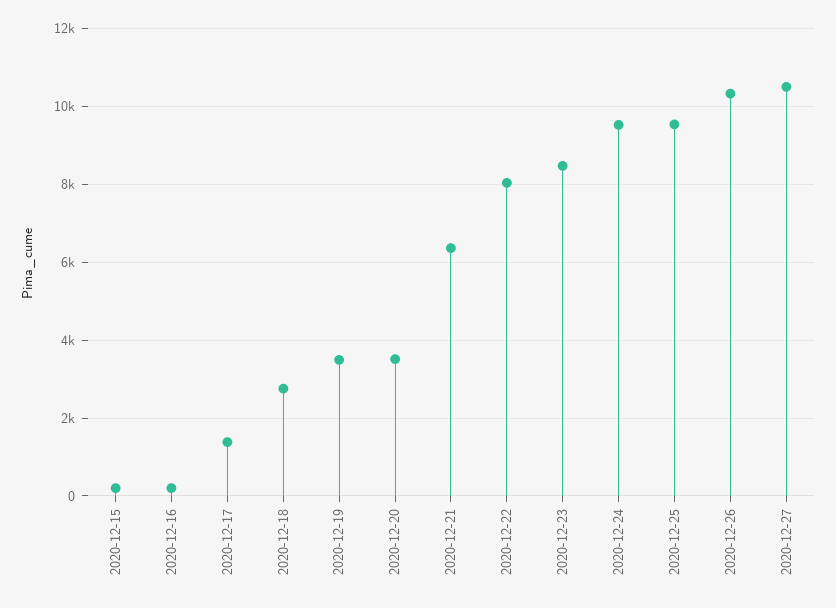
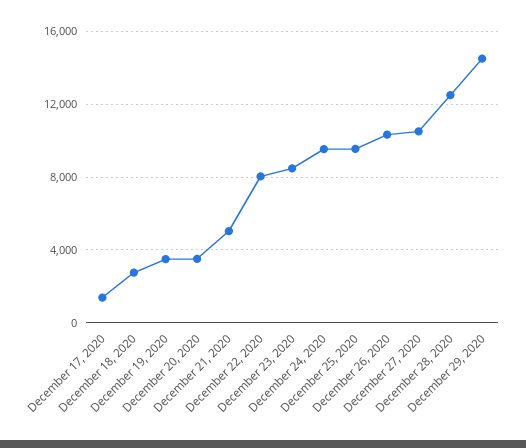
2020-12-15: 200 -> none
2020-12-16: 200 -> none
2020-12-21: 6400 -> 5000
December 28, 2020: none -> 12500
December 29, 2020: none -> 14500

